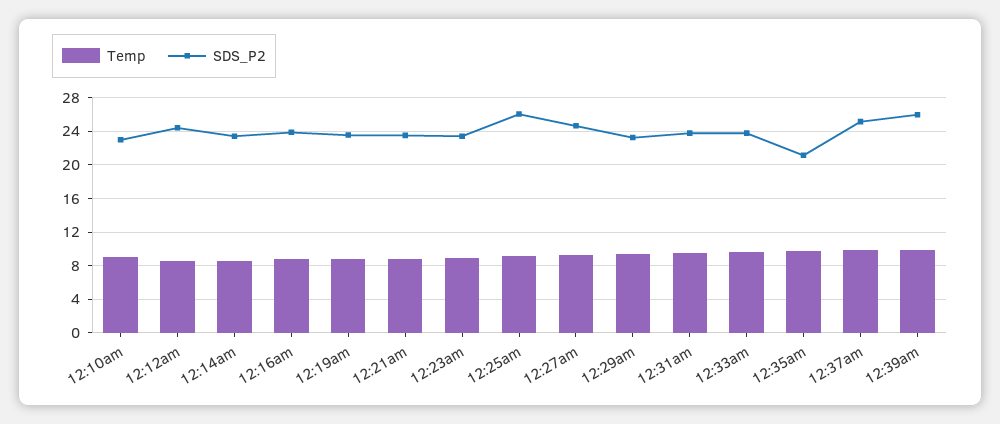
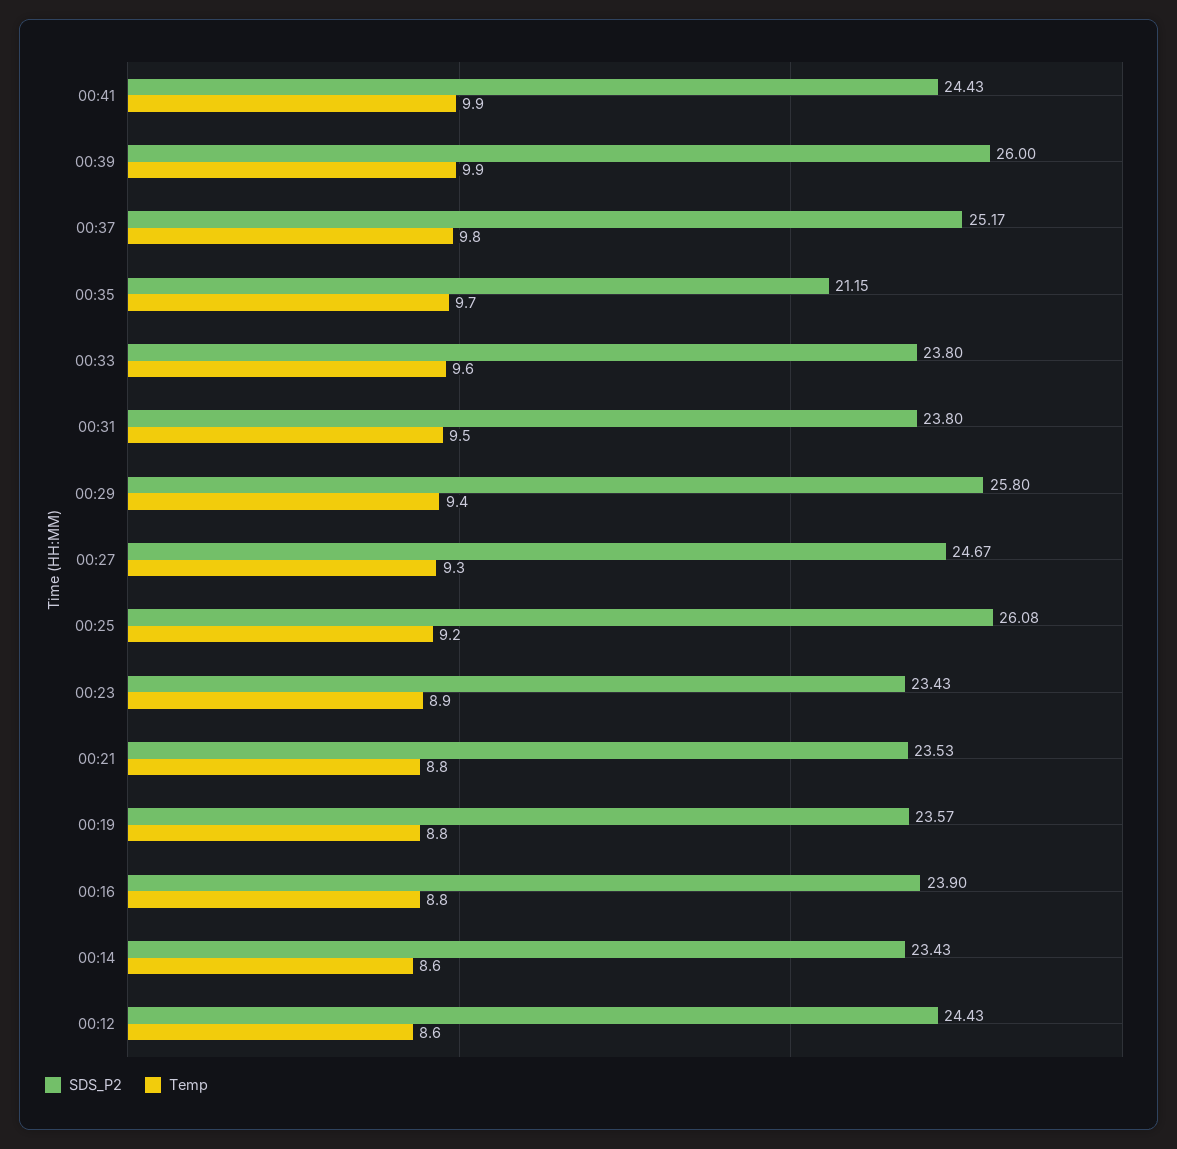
Temp, 12:10am: 9 -> none
SDS_P2, 12:10am: 23 -> none
SDS_P2, 12:29am: 23 -> 25.8
SDS_P2, 00:41: none -> 24.43
Temp, 00:41: none -> 9.9

